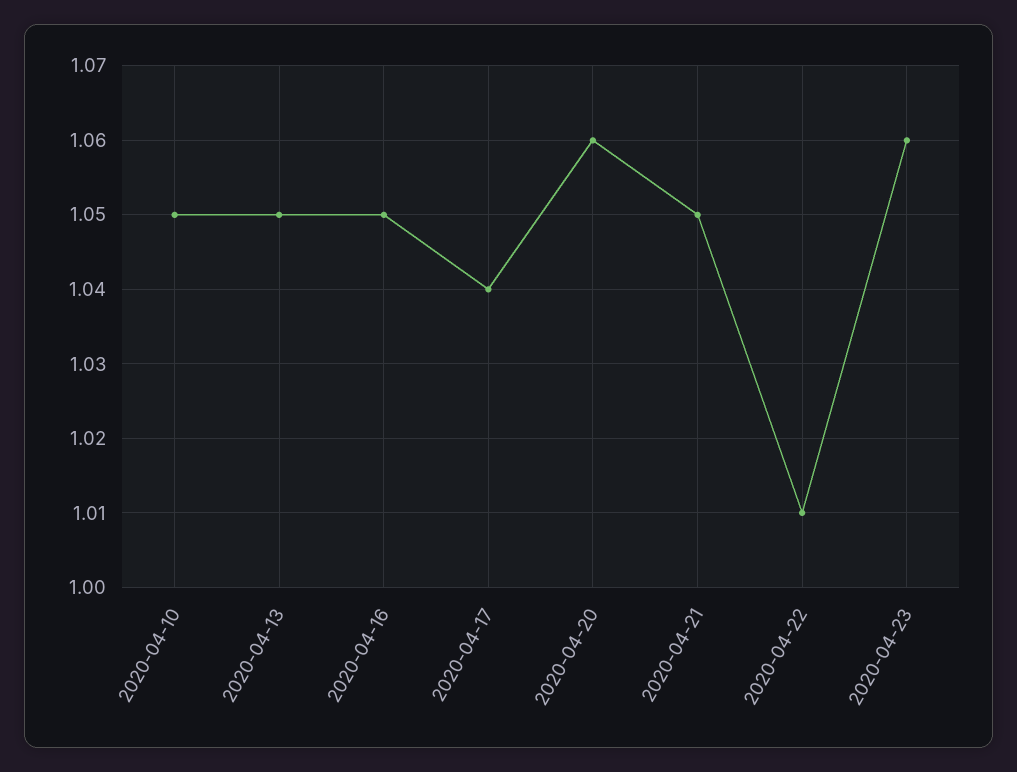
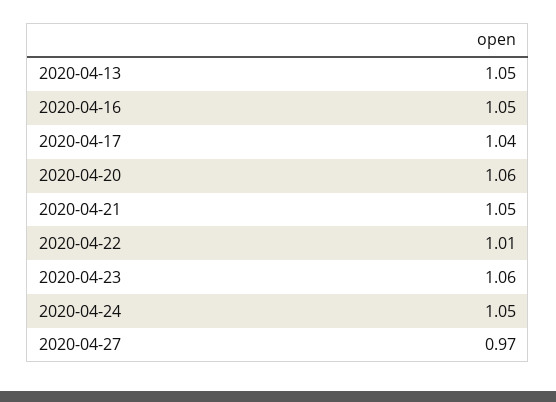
2020-04-10: 1.05 -> none
2020-04-24: none -> 1.05
2020-04-27: none -> 0.97

